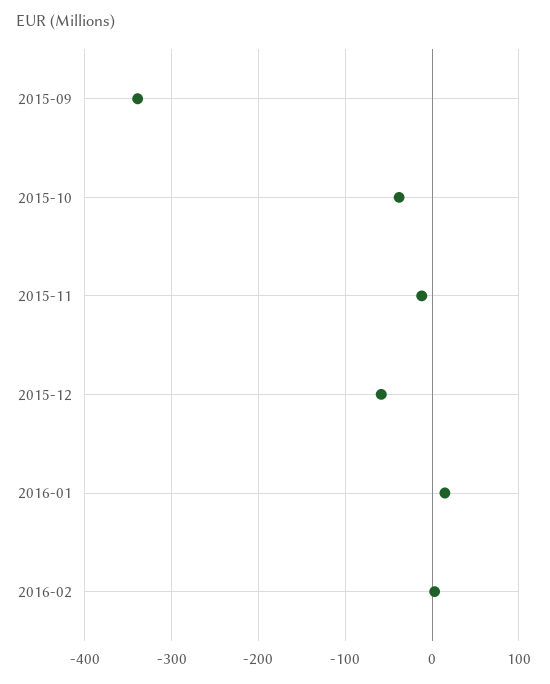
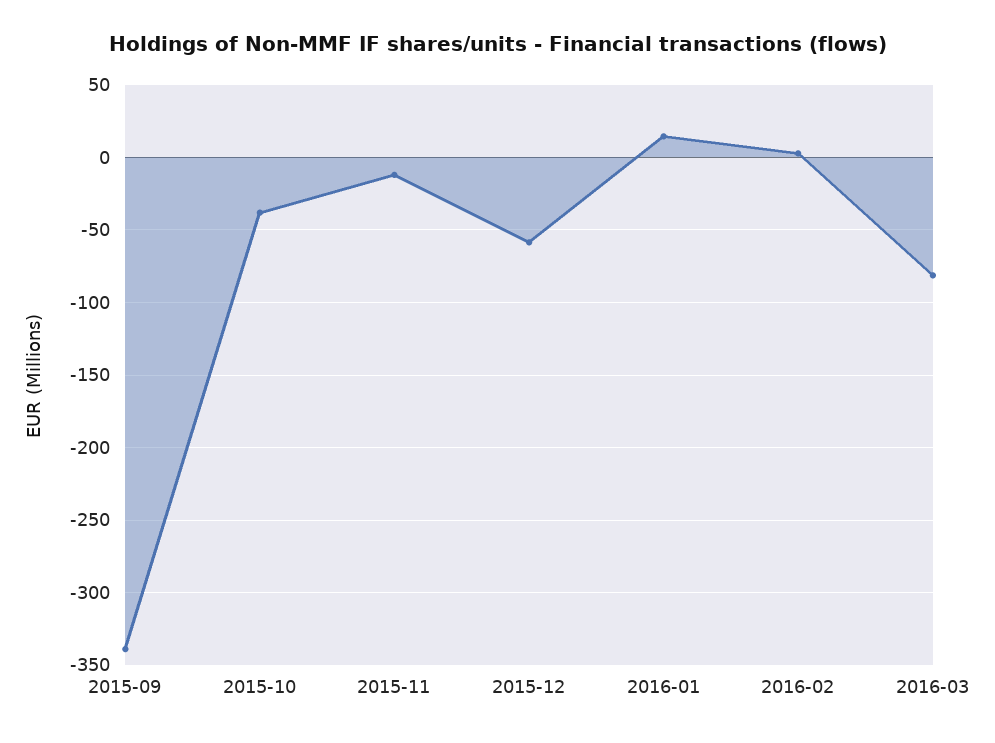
2016-03: none -> -80

